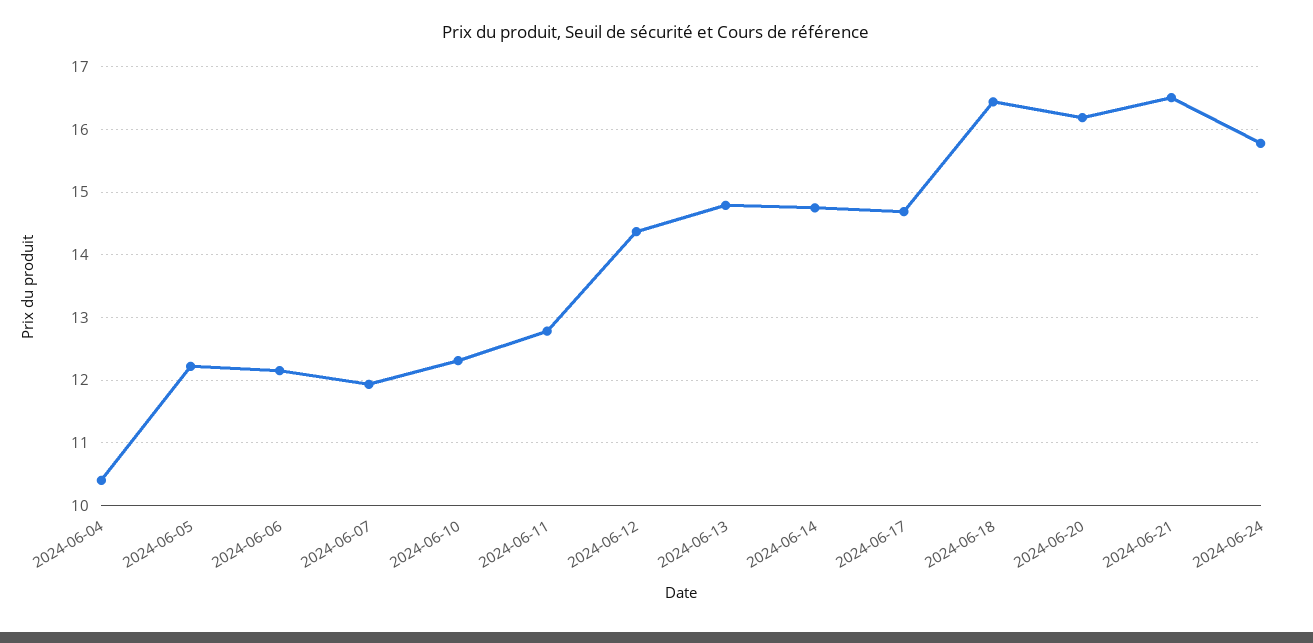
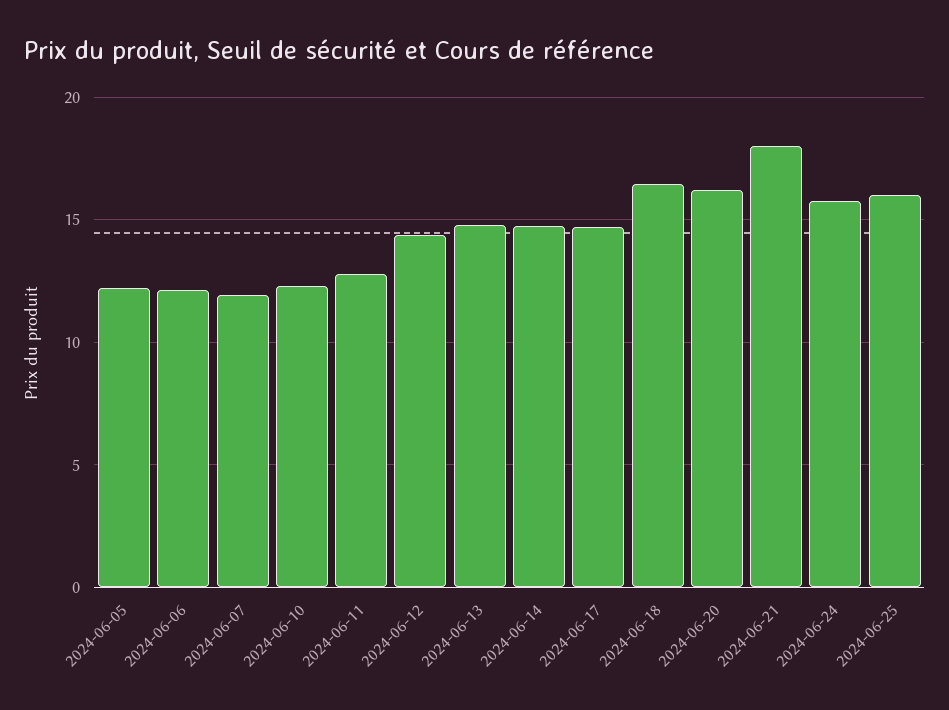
2024-06-04: 10.4 -> none
2024-06-21: 16.5 -> 18
2024-06-25: none -> 16

